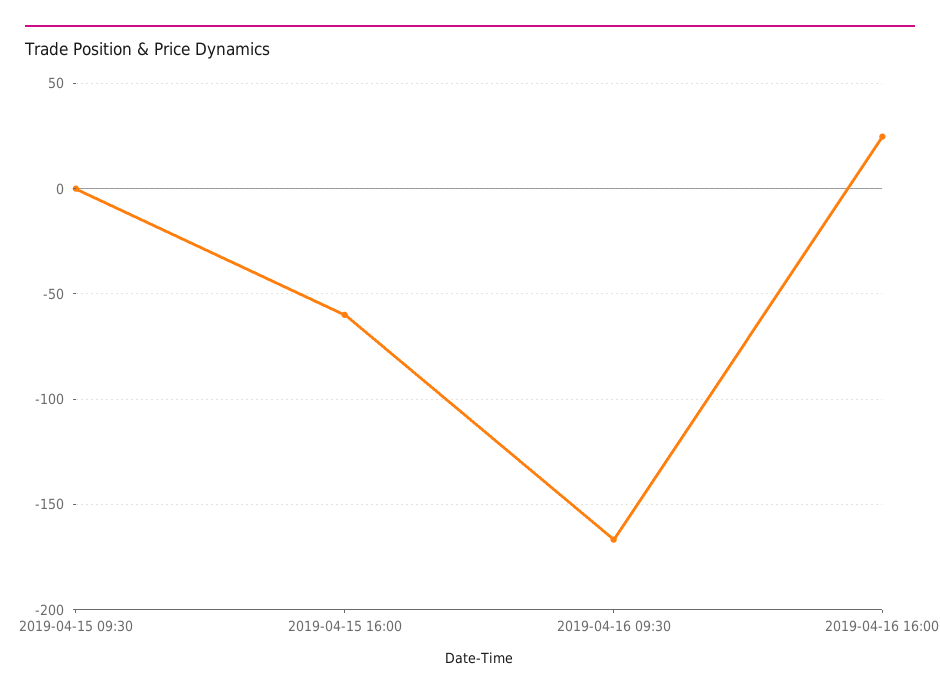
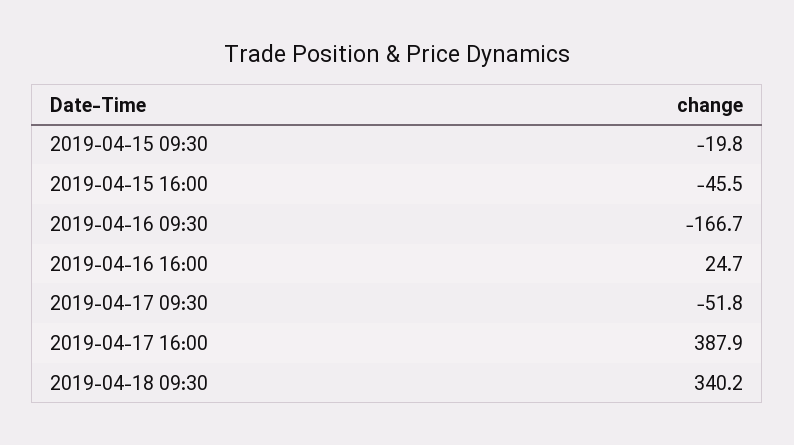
2019-04-15 09:30: 0 -> -19.8
2019-04-15 16:00: -60 -> -45.5
2019-04-17 09:30: none -> -51.8
2019-04-17 16:00: none -> 387.9
2019-04-18 09:30: none -> 340.2

